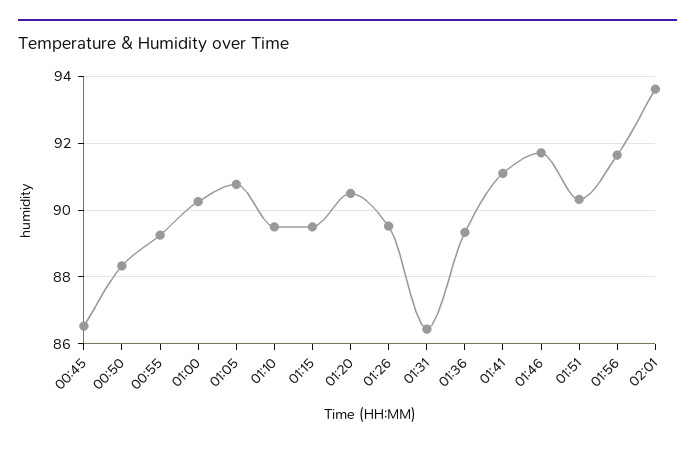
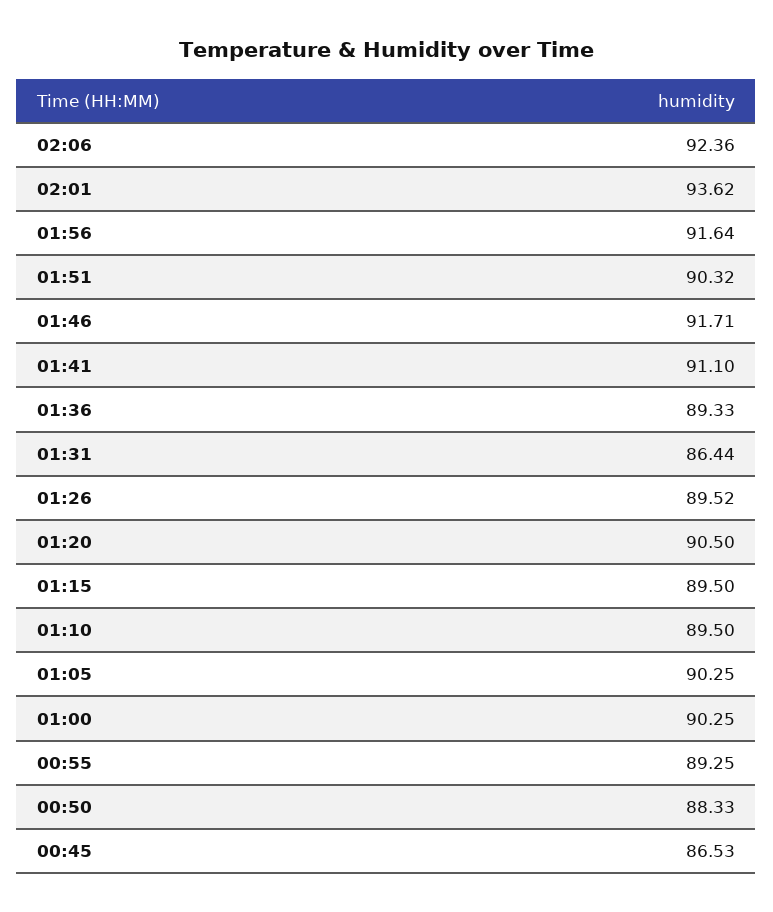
01:05: 90.8 -> 90.25
02:06: none -> 92.36

